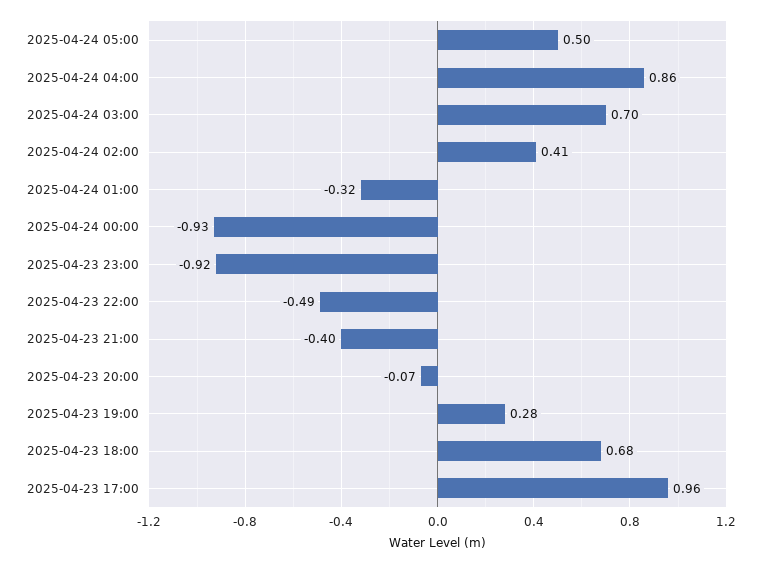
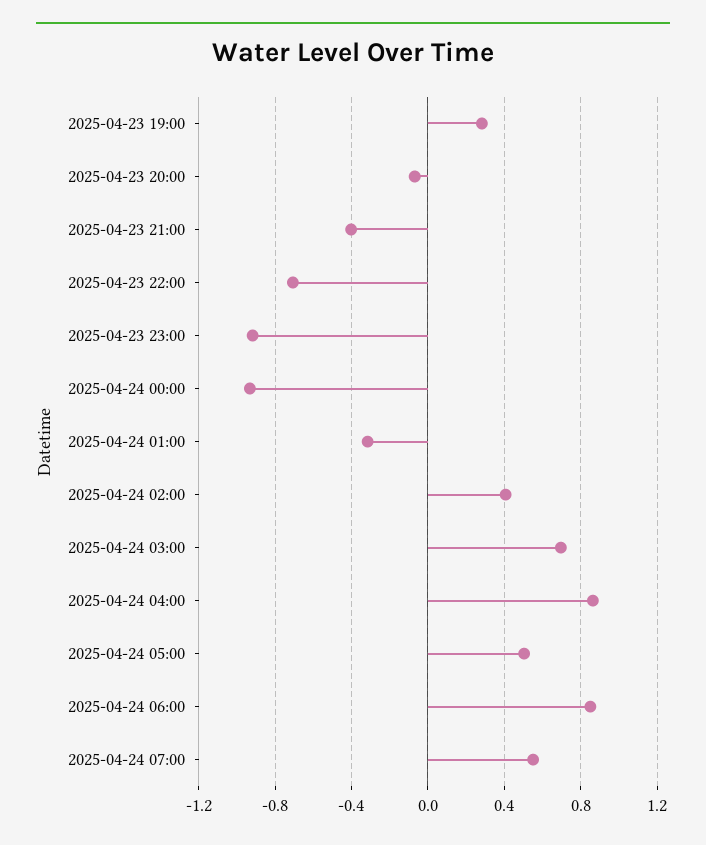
2025-04-23 22:00: -0.49 -> -0.7
2025-04-23 18:00: 0.68 -> none
2025-04-23 17:00: 0.96 -> none
2025-04-24 06:00: none -> 0.85
2025-04-24 07:00: none -> 0.55

